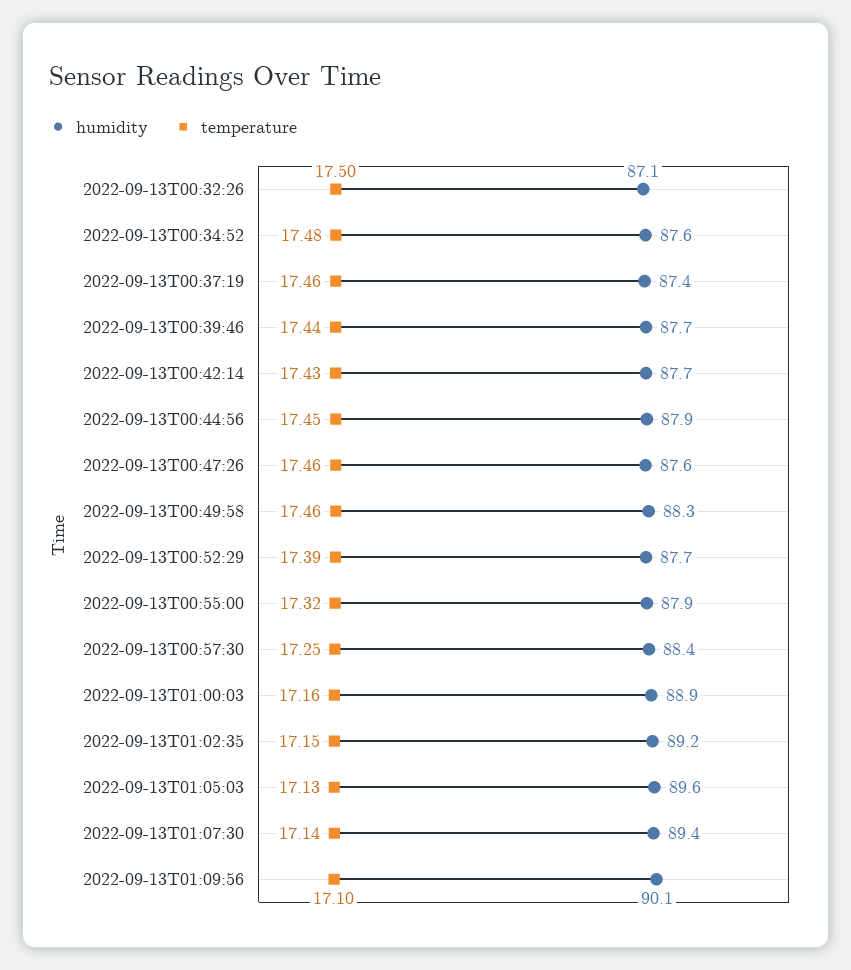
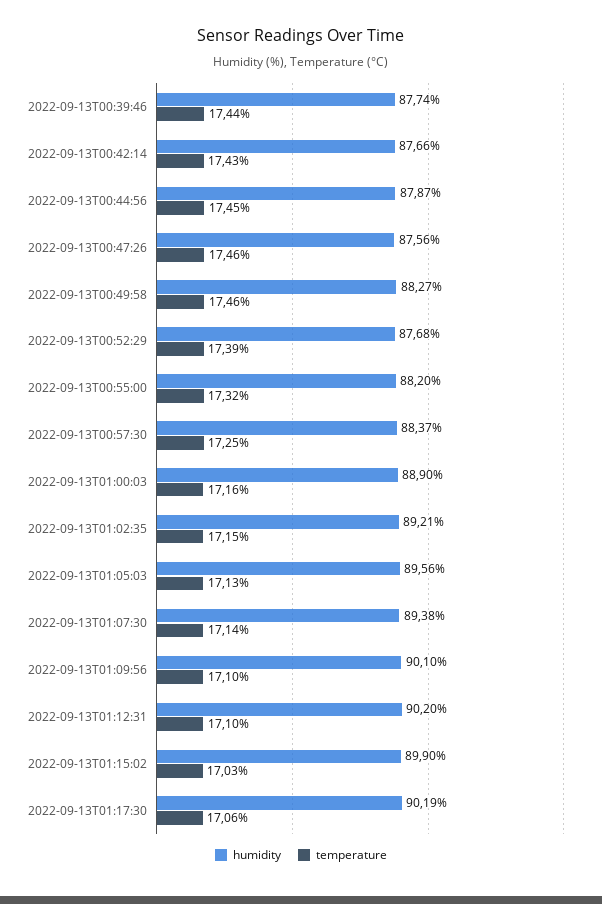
humidity, 2022-09-13T00:32:26: 87.1 -> none
temperature, 2022-09-13T00:32:26: 17.5 -> none
humidity, 2022-09-13T00:34:52: 87.6 -> none
temperature, 2022-09-13T00:34:52: 17.48 -> none
humidity, 2022-09-13T00:37:19: 87.4 -> none
temperature, 2022-09-13T00:37:19: 17.46 -> none
humidity, 2022-09-13T00:55:00: 87.9 -> 88.2
humidity, 2022-09-13T01:12:31: none -> 90.2
temperature, 2022-09-13T01:12:31: none -> 17.1
humidity, 2022-09-13T01:15:02: none -> 89.9
temperature, 2022-09-13T01:15:02: none -> 17.03
humidity, 2022-09-13T01:17:30: none -> 90.19
temperature, 2022-09-13T01:17:30: none -> 17.06

